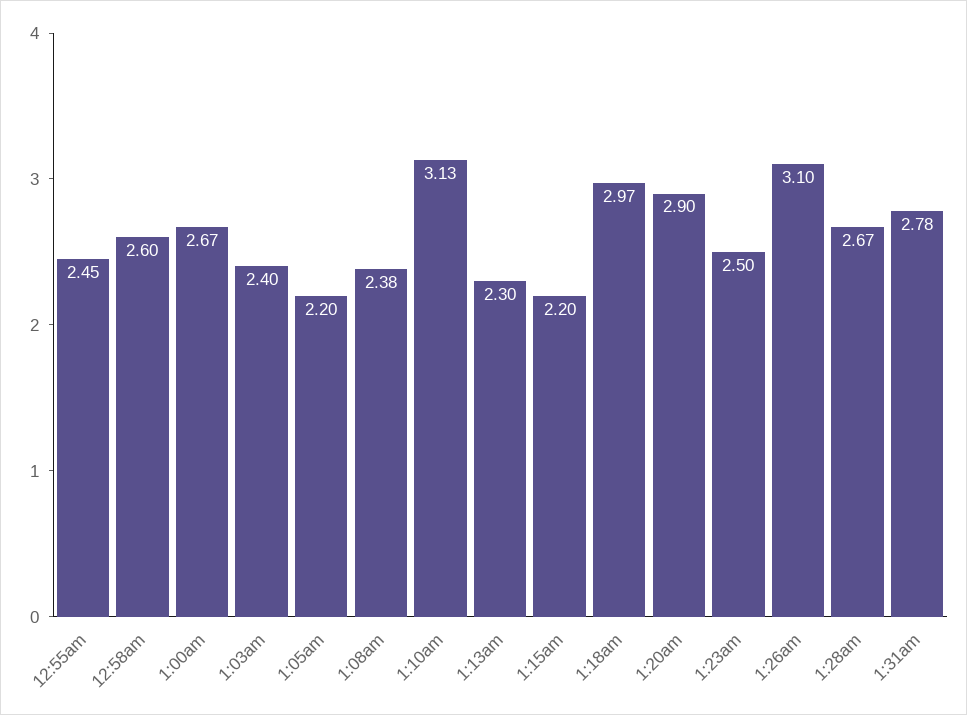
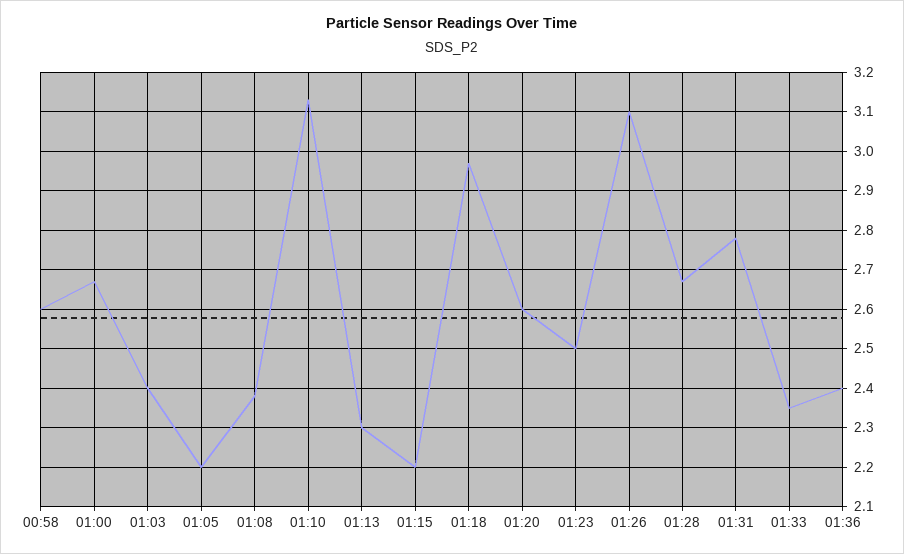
12:55am: 2.45 -> none
1:20am: 2.9 -> 2.6
01:33: none -> 2.35
01:36: none -> 2.4

